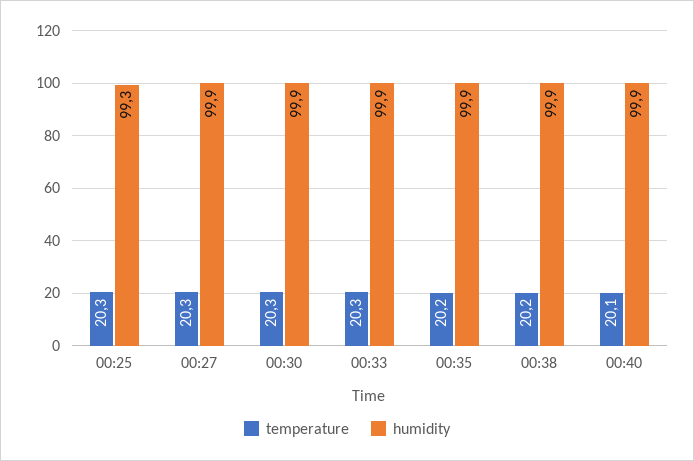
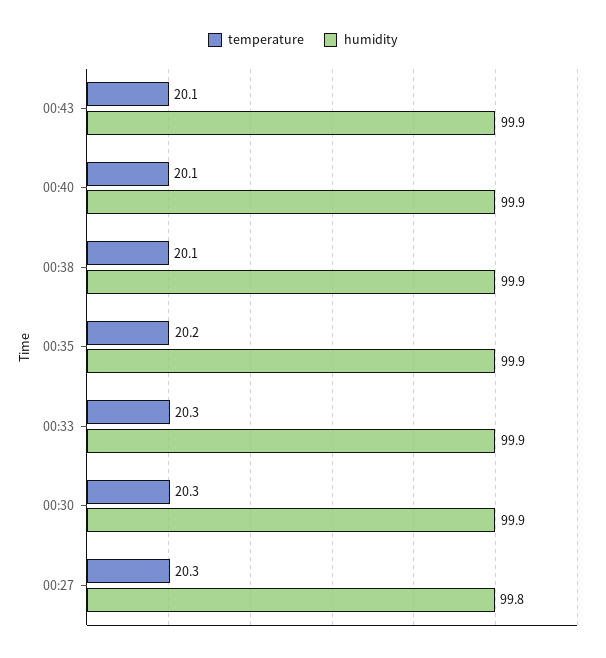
temperature, 00:25: 20.3 -> none
humidity, 00:25: 99.3 -> none
humidity, 00:27: 99.9 -> 99.8
temperature, 00:38: 20.2 -> 20.1
temperature, 00:43: none -> 20.1
humidity, 00:43: none -> 99.9

